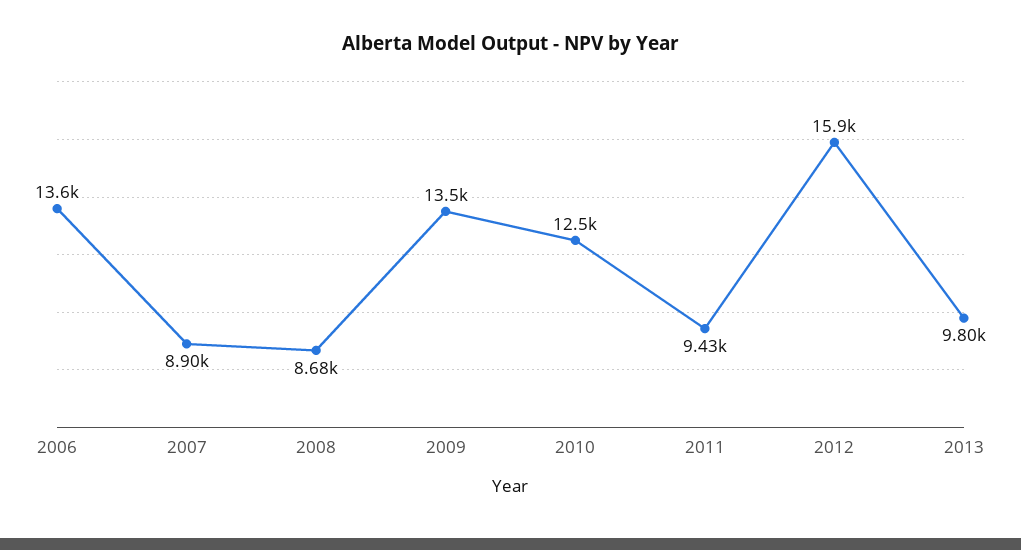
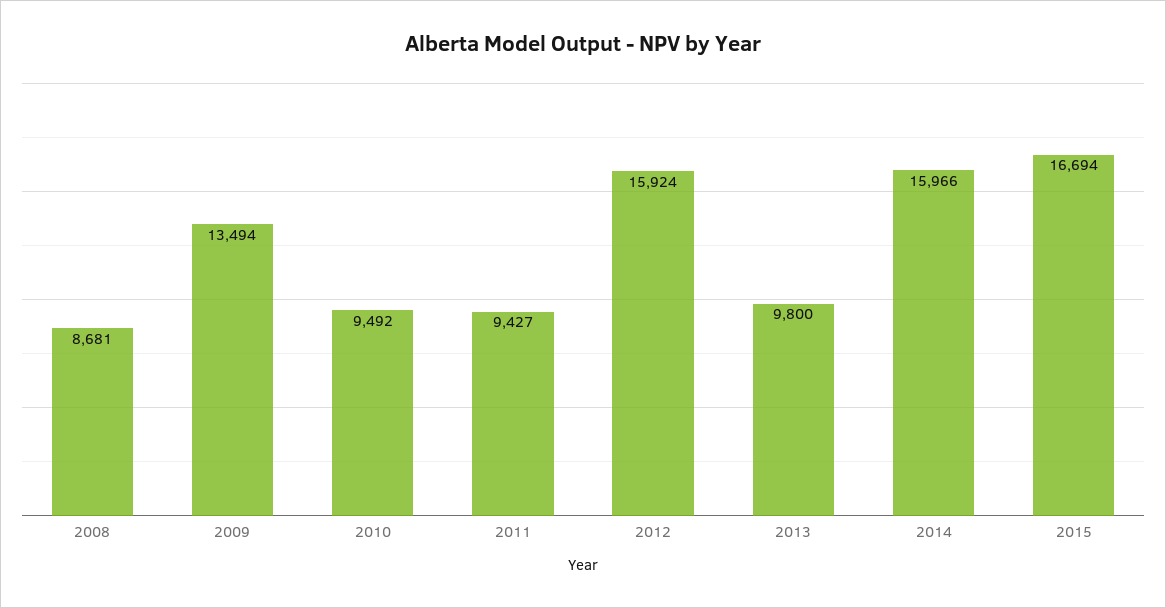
2006: 13600 -> none
2007: 8900 -> none
2010: 12500 -> 9492
2014: none -> 15966
2015: none -> 16694

